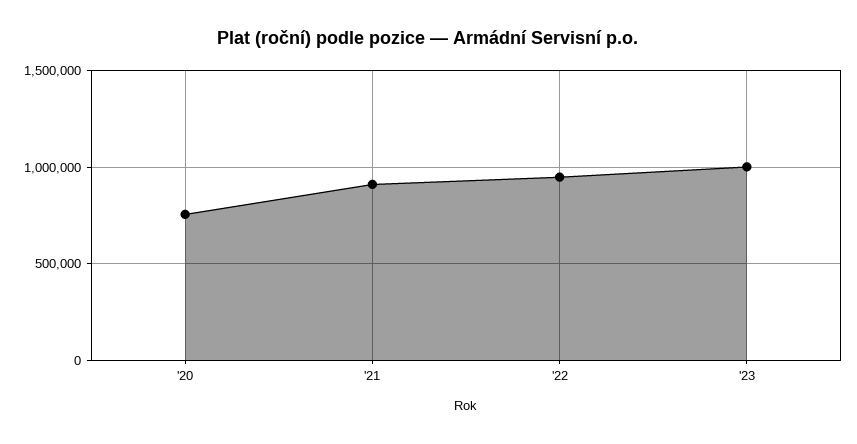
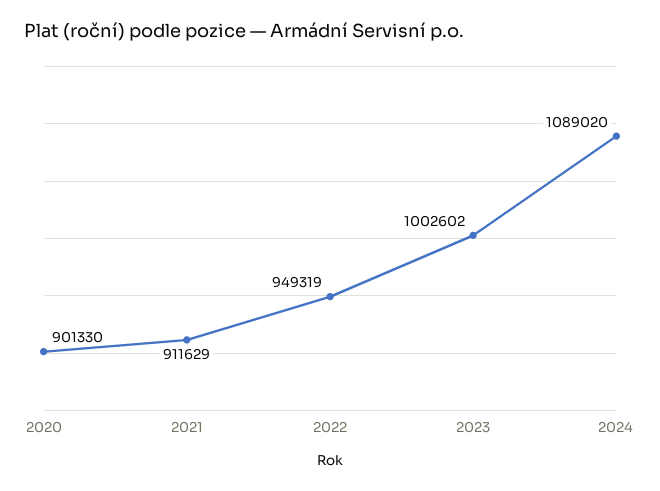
'20: 750000 -> 901330
2024: none -> 1089020

